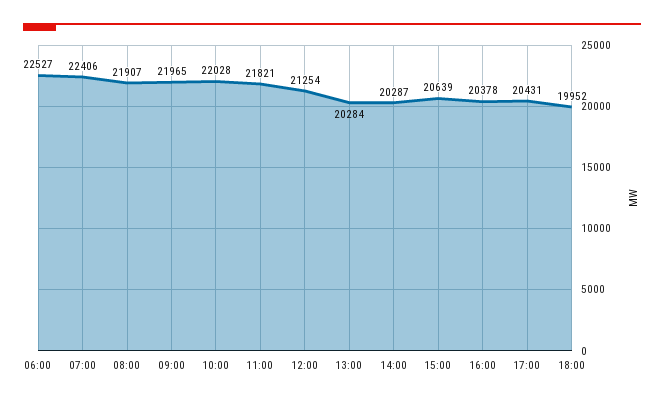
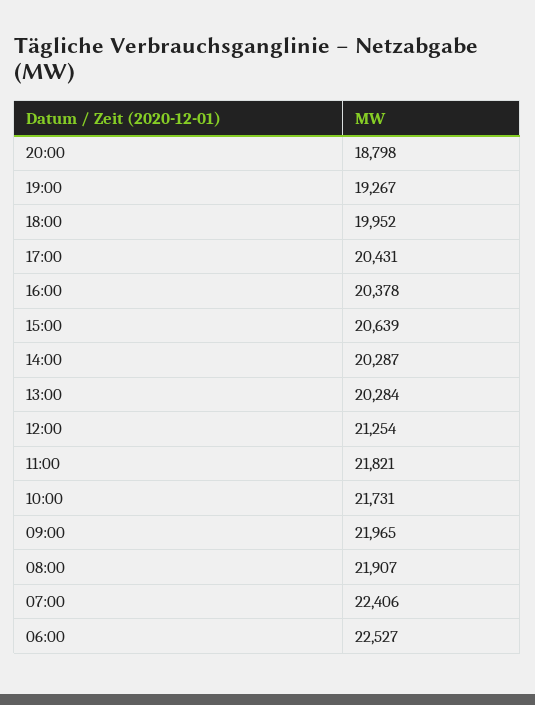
10:00: 22028 -> 21731
20:00: none -> 18798
19:00: none -> 19267

